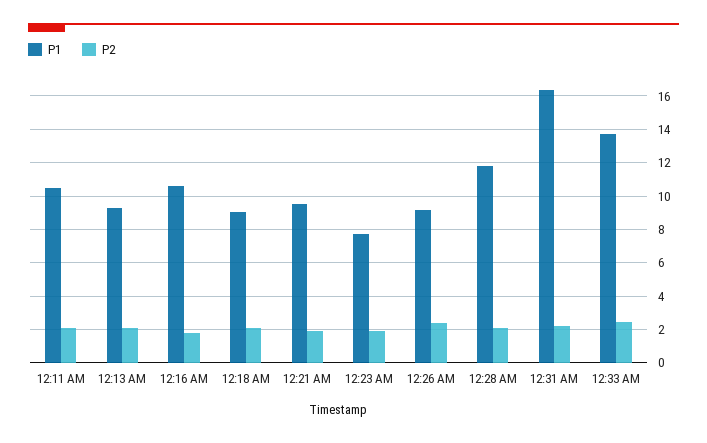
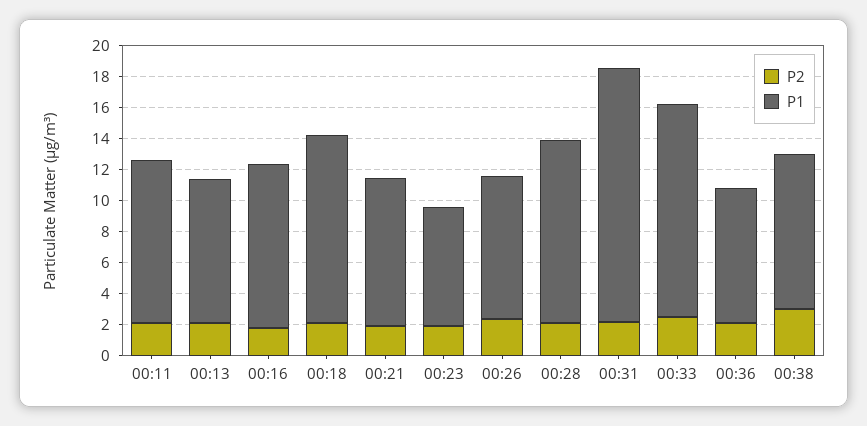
P1, 12:18 AM: 9 -> 12
P2, 00:36: none -> 2
P1, 00:36: none -> 9
P2, 00:38: none -> 3
P1, 00:38: none -> 10

